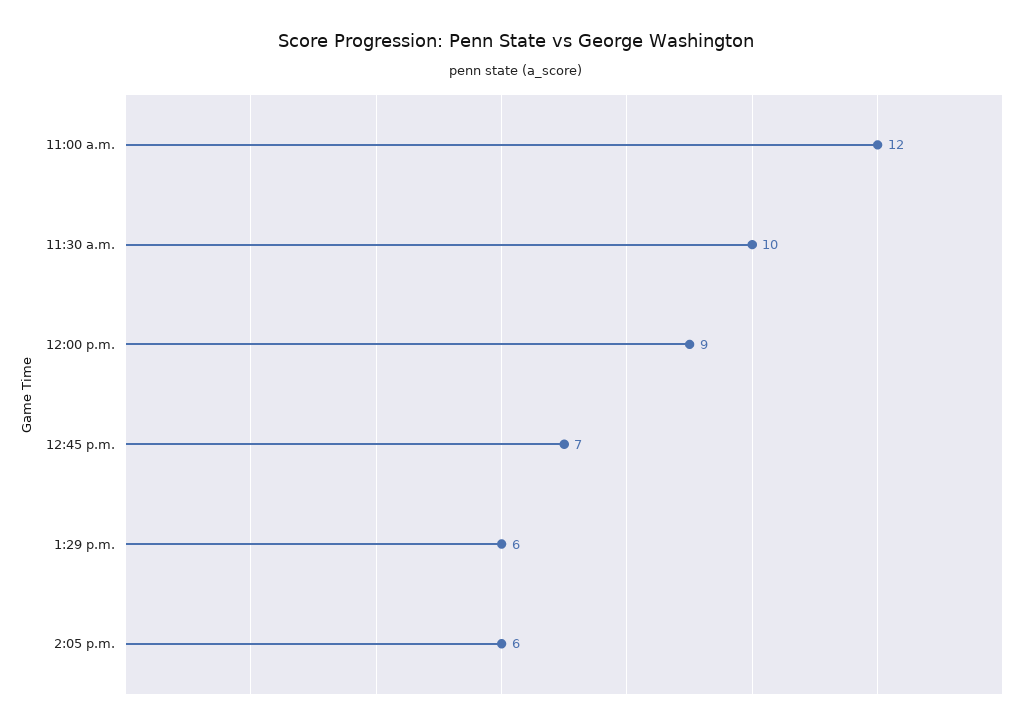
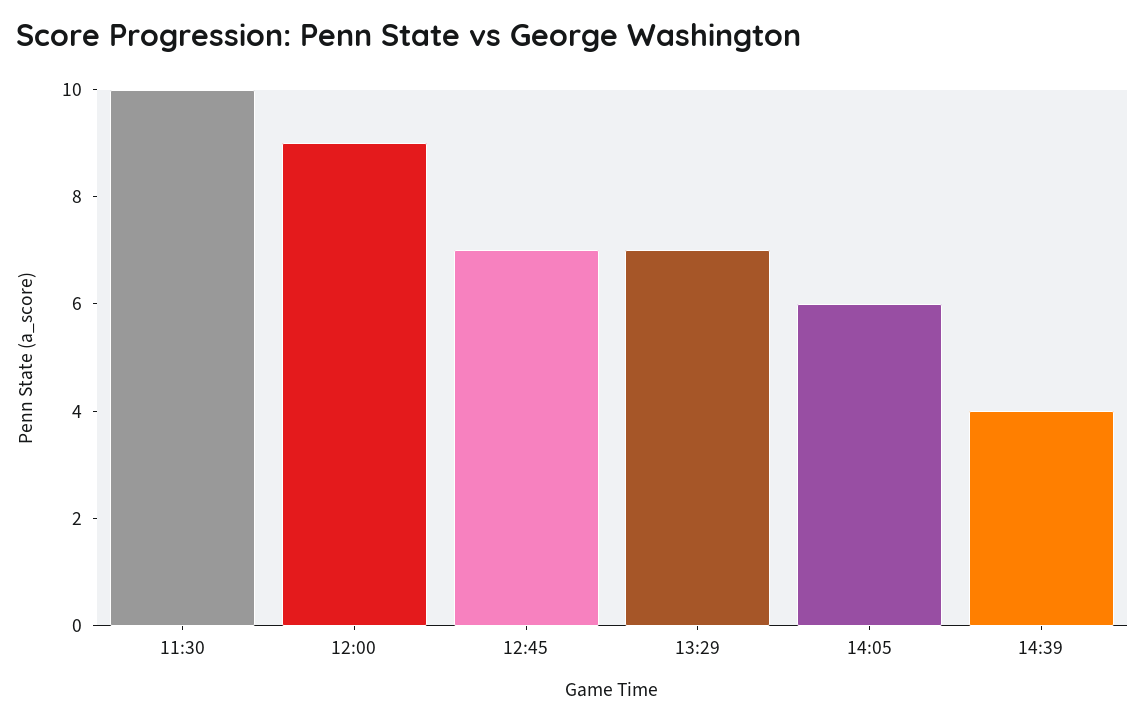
11:00 a.m.: 12 -> none
1:29 p.m.: 6 -> 7
14:39: none -> 4

